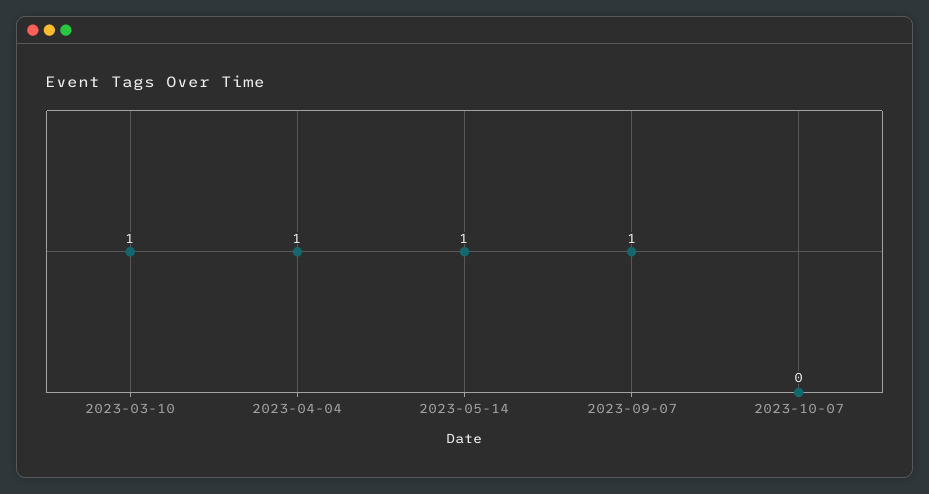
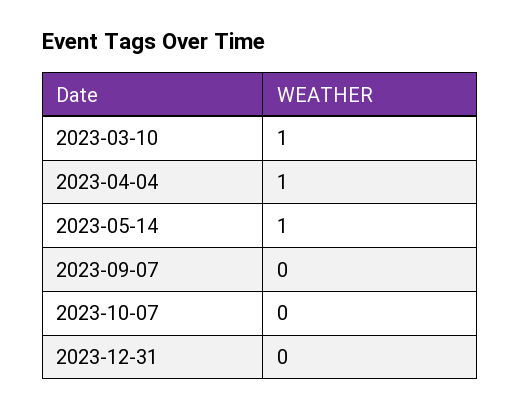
2023-09-07: 1 -> 0
2023-12-31: none -> 0

